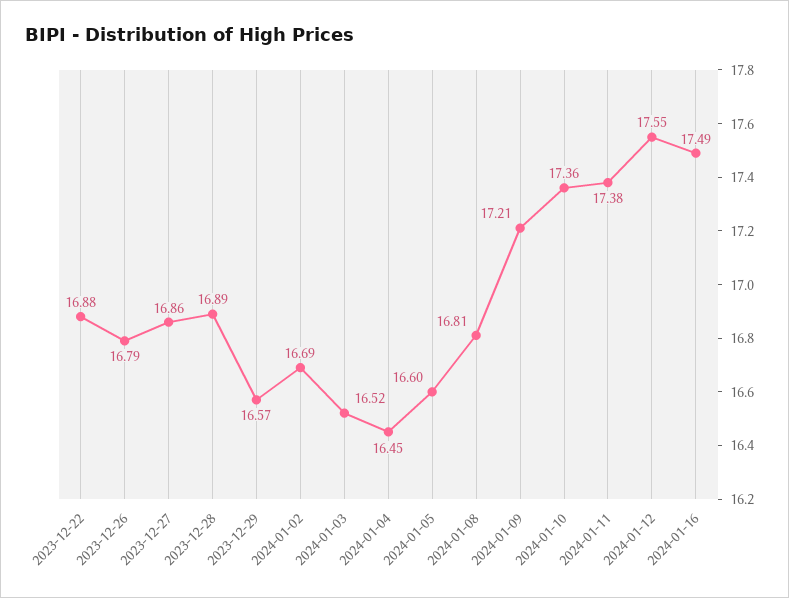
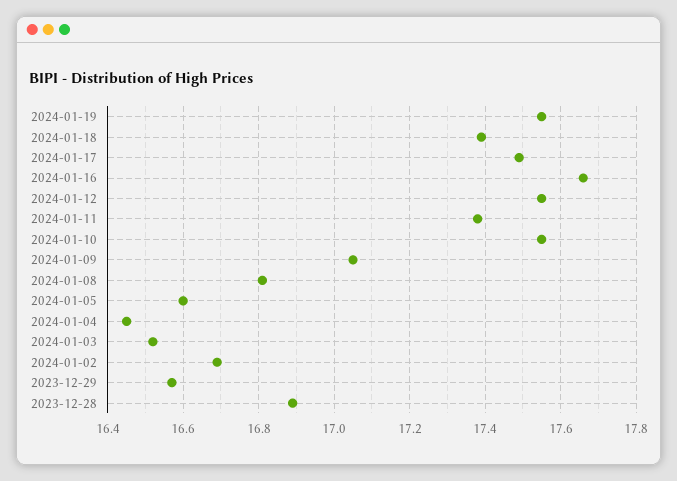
2023-12-22: 16.88 -> none
2023-12-26: 16.79 -> none
2023-12-27: 16.86 -> none
2024-01-09: 17.21 -> 17.05
2024-01-10: 17.36 -> 17.55
2024-01-16: 17.49 -> 17.65
2024-01-19: none -> 17.55
2024-01-18: none -> 17.4
2024-01-17: none -> 17.5

